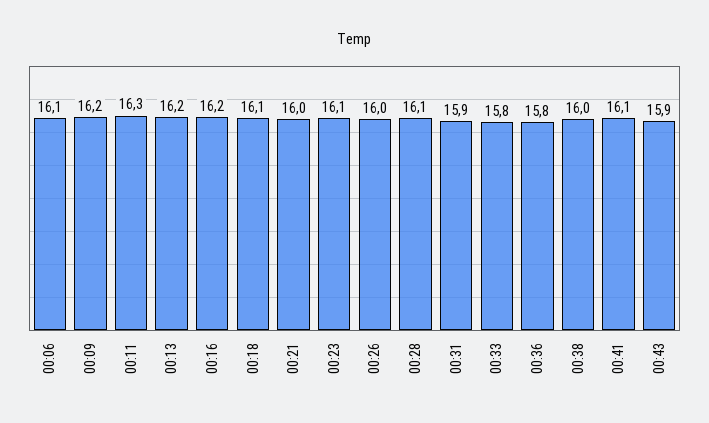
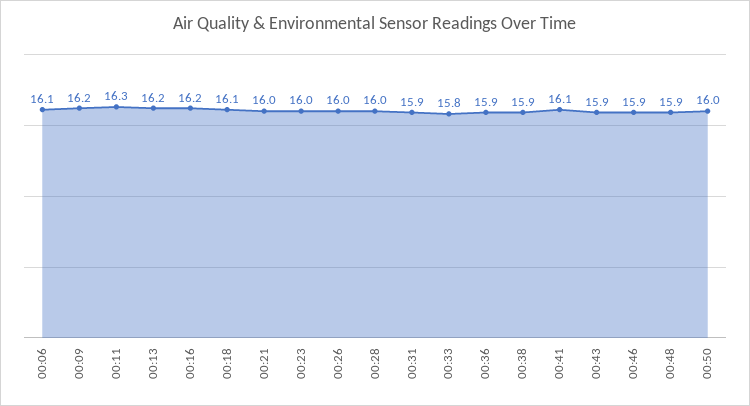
00:23: 16.1 -> 16
00:28: 16.1 -> 16
00:36: 15.8 -> 15.9
00:38: 16 -> 15.9
00:46: none -> 15.9
00:48: none -> 15.9
00:50: none -> 16

